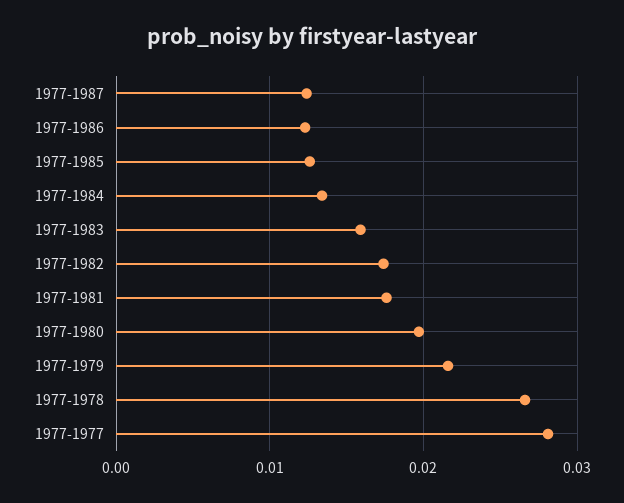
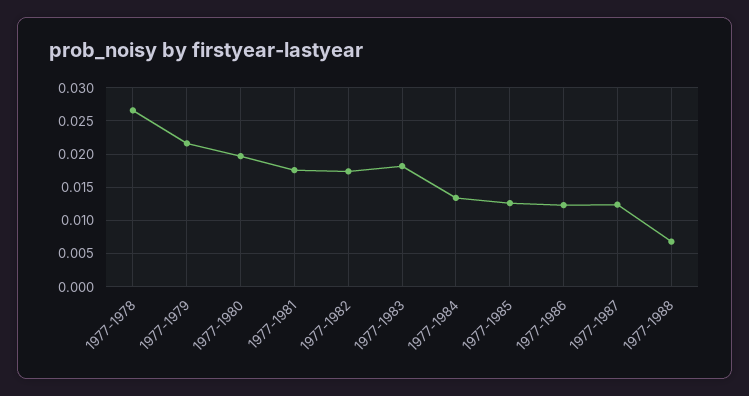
1977-1983: 0.016 -> 0.018
1977-1977: 0.028 -> none
1977-1988: none -> 0.007

